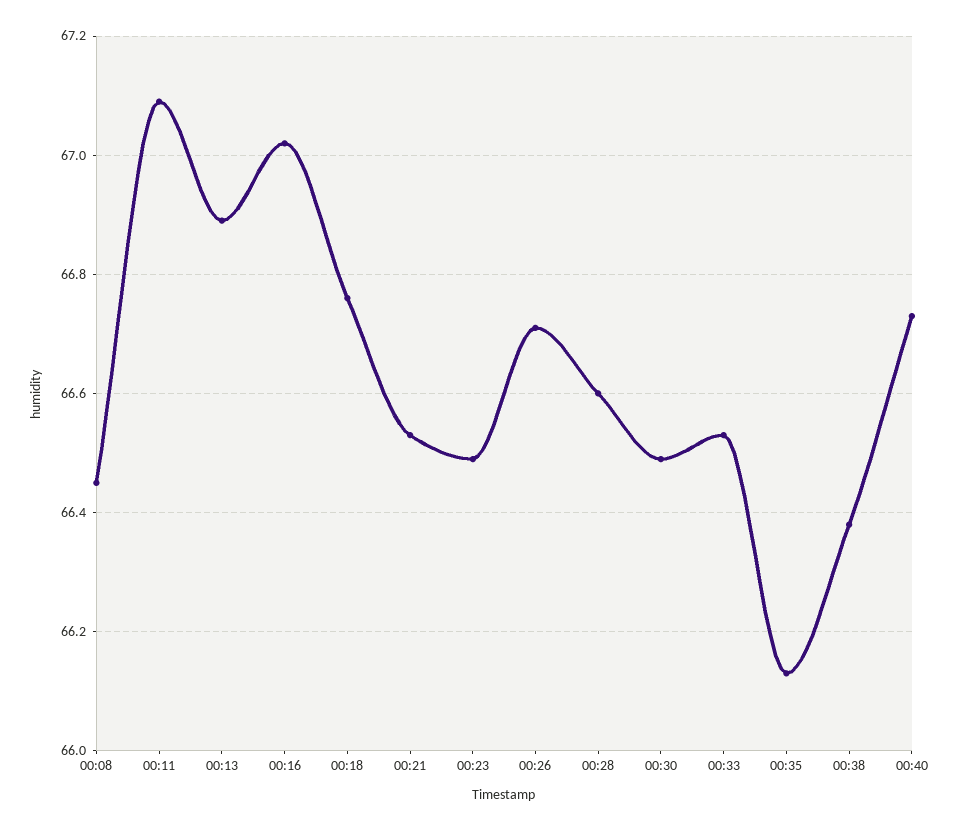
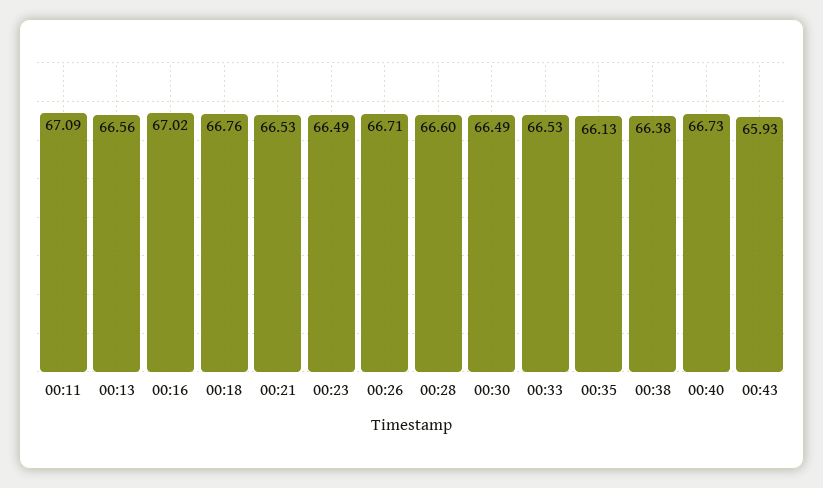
00:08: 66.45 -> none
00:13: 66.9 -> 66.56
00:43: none -> 65.93

